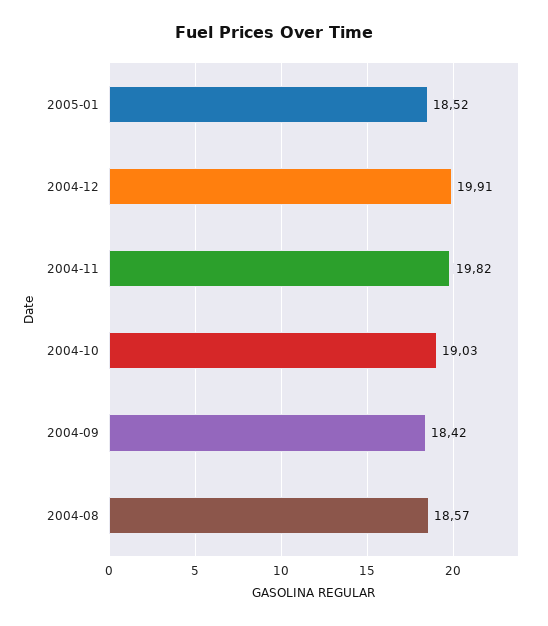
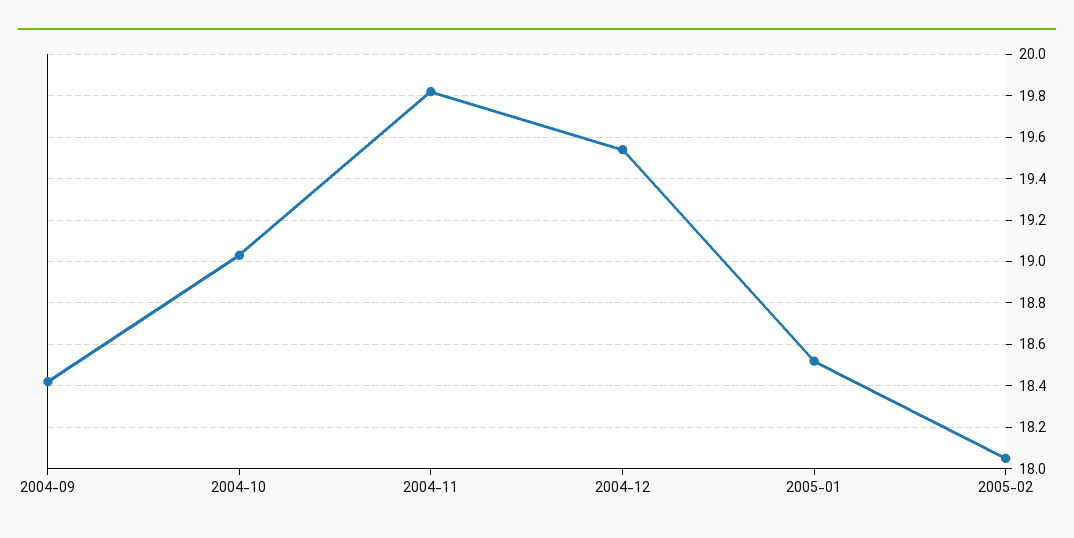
2004-12: 19.91 -> 19.55
2004-08: 18.57 -> none
2005-02: none -> 18.05

